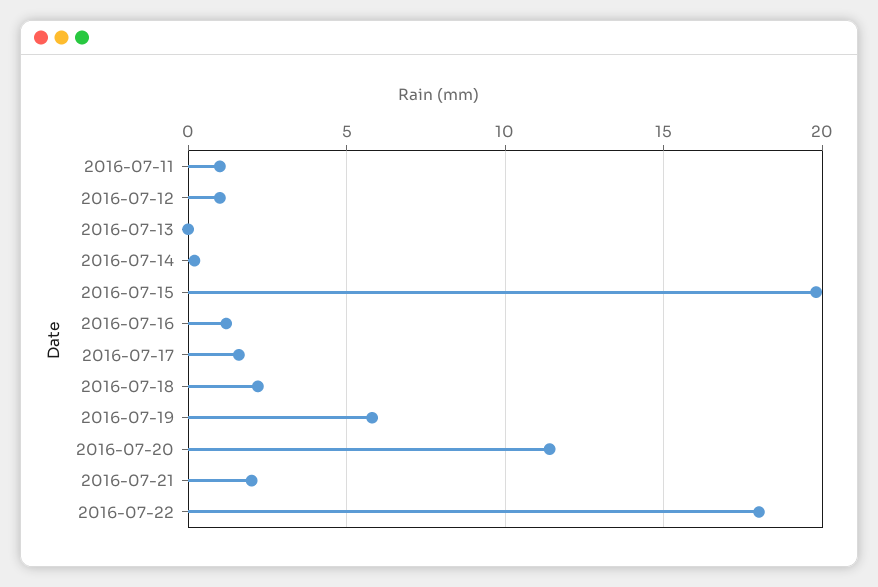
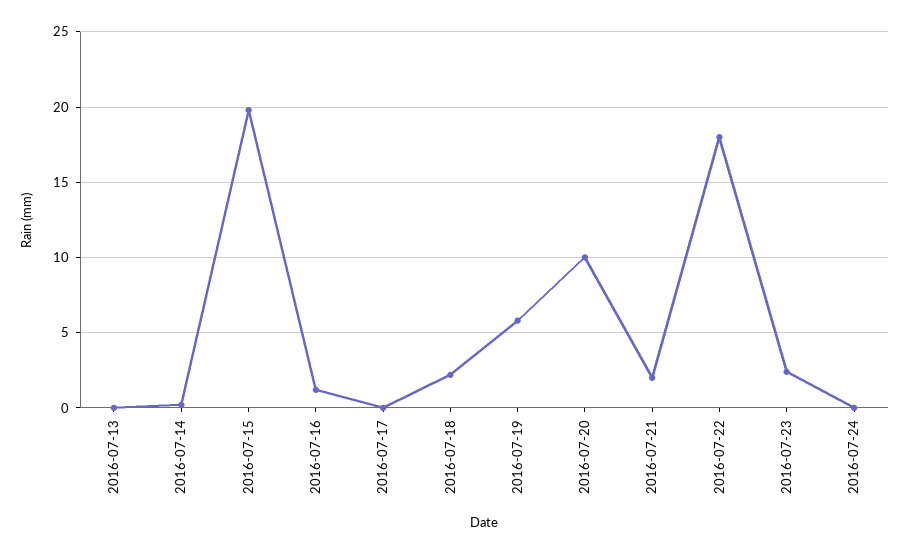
2016-07-11: 1 -> none
2016-07-12: 1 -> none
2016-07-17: 1.5 -> 0
2016-07-20: 11.5 -> 10
2016-07-23: none -> 2.5
2016-07-24: none -> 0

